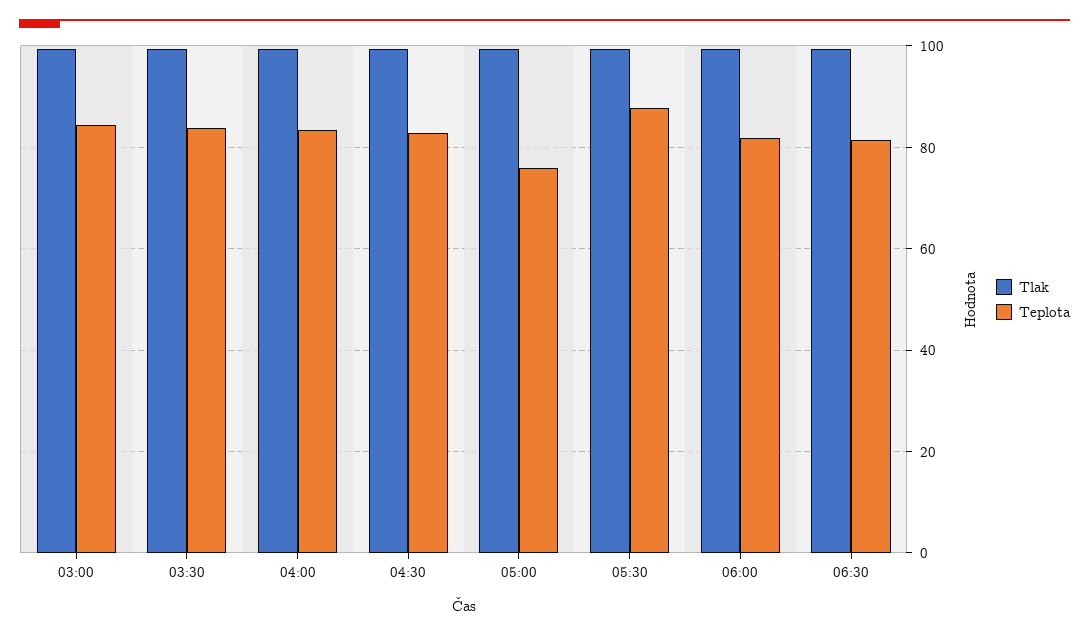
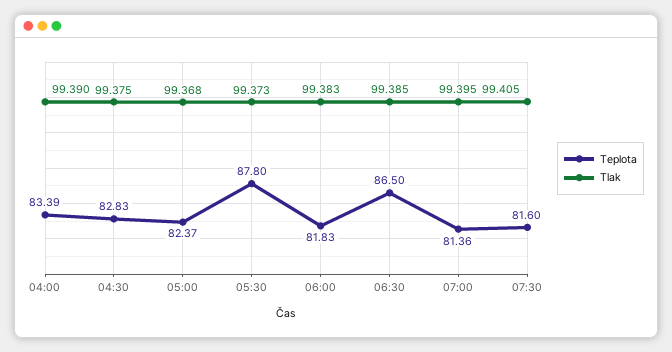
Tlak, 03:00: 100 -> none
Teplota, 03:00: 84 -> none
Tlak, 03:30: 100 -> none
Teplota, 03:30: 84 -> none
Teplota, 05:00: 76 -> 82.37
Teplota, 06:30: 82 -> 86.5
Teplota, 07:00: none -> 81.36
Tlak, 07:00: none -> 99.395
Teplota, 07:30: none -> 81.6
Tlak, 07:30: none -> 99.405

